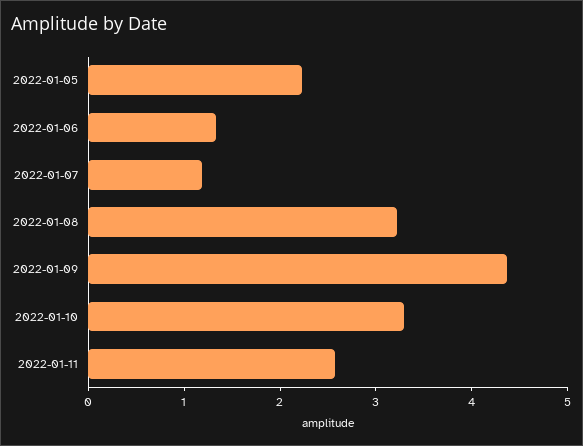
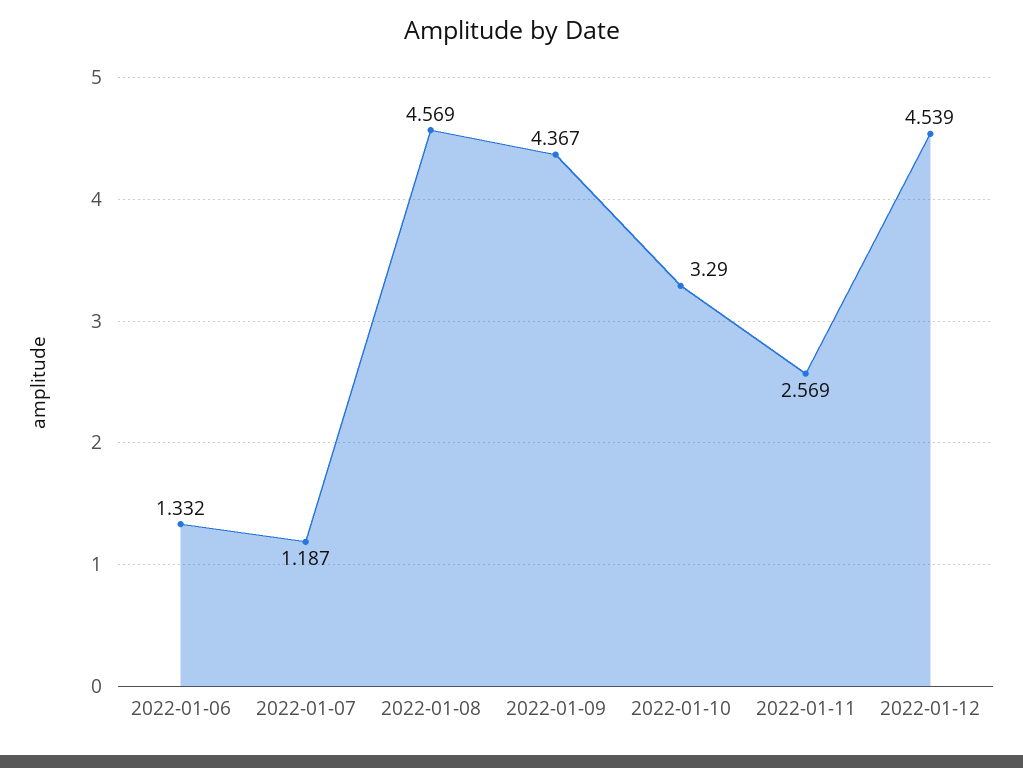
2022-01-05: 2.2 -> none
2022-01-08: 3.2 -> 4.569
2022-01-12: none -> 4.539

